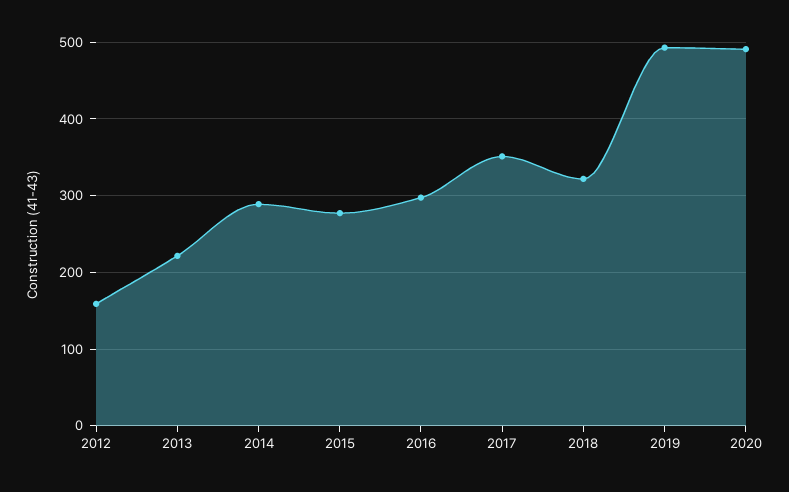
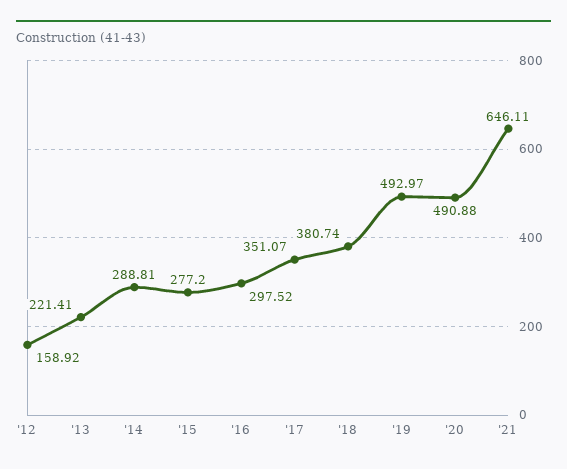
2018: 320 -> 380.74
'21: none -> 646.11

